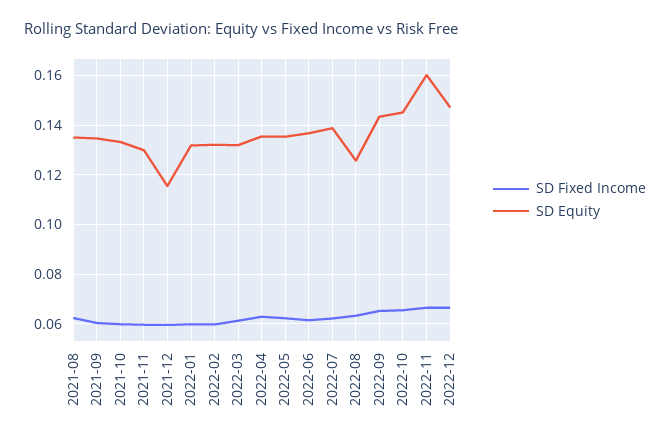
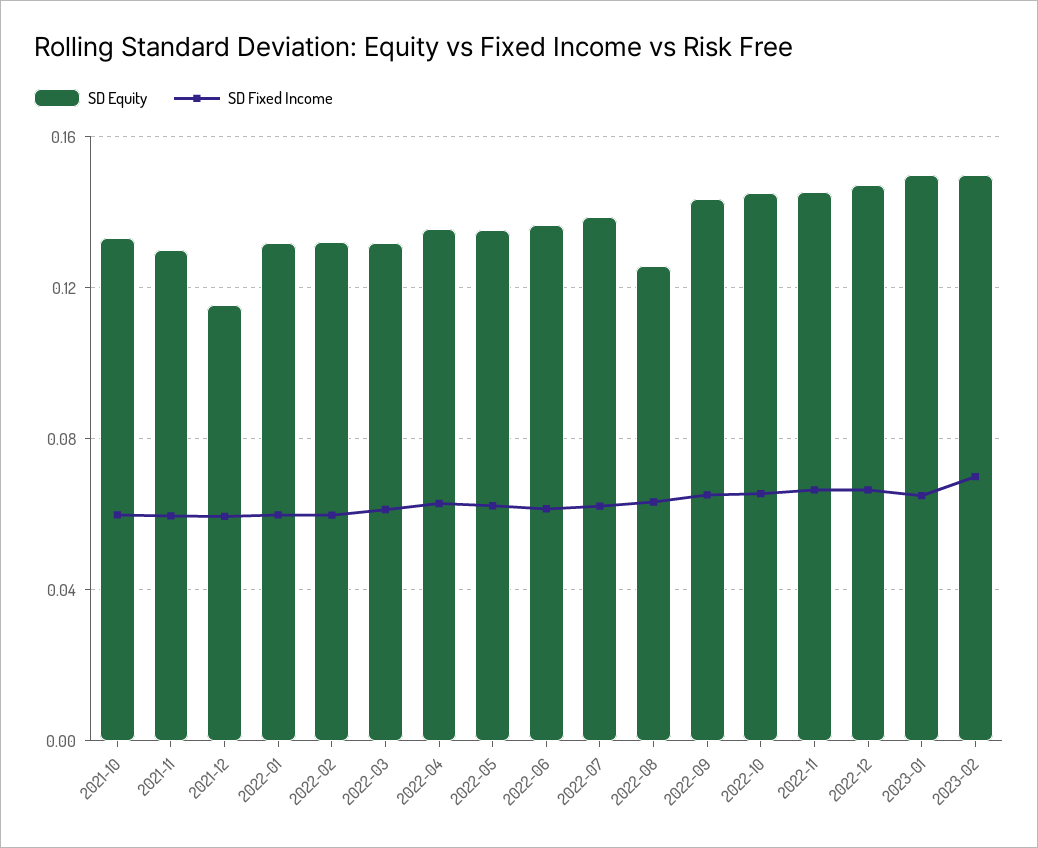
SD Fixed Income, 2021-08: 0.0625 -> none
SD Equity, 2021-08: 0.135 -> none
SD Fixed Income, 2021-09: 0.06 -> none
SD Equity, 2021-09: 0.135 -> none
SD Equity, 2022-11: 0.16 -> 0.145
SD Equity, 2023-01: none -> 0.15
SD Fixed Income, 2023-01: none -> 0.065
SD Equity, 2023-02: none -> 0.15
SD Fixed Income, 2023-02: none -> 0.07

